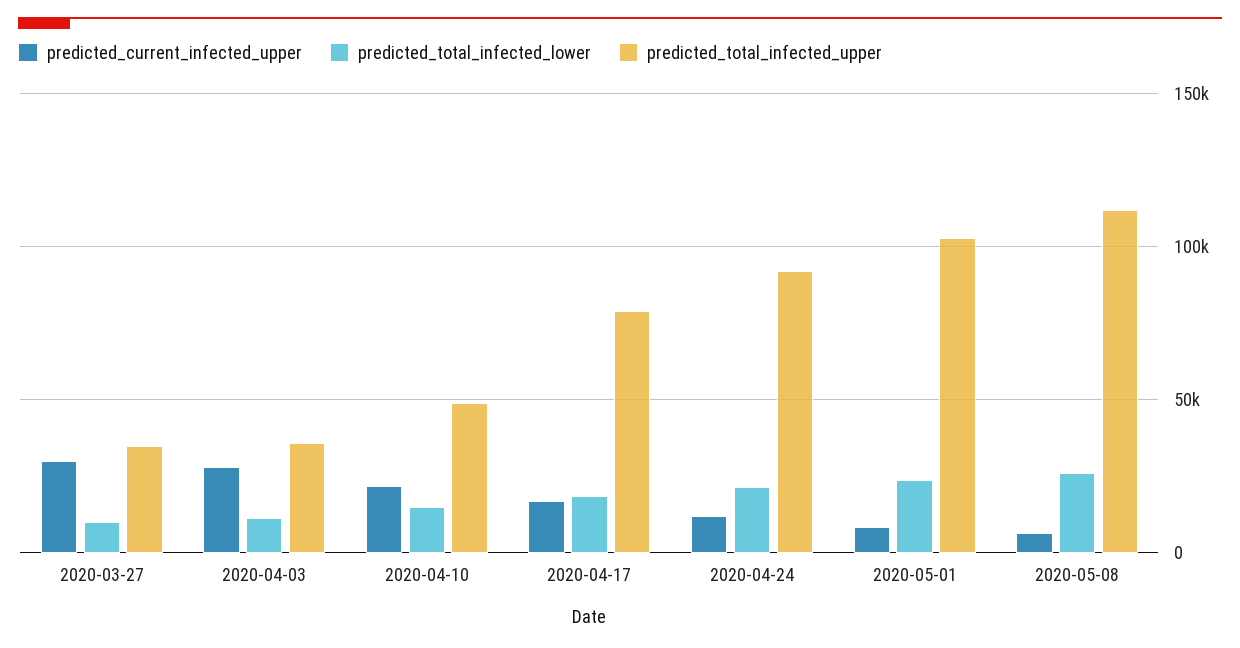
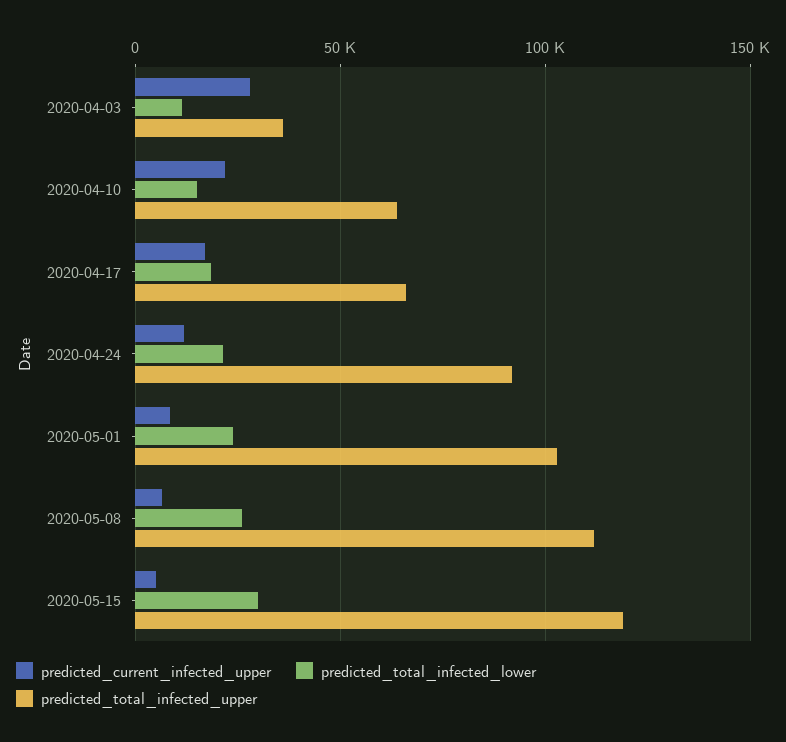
predicted_current_infected_upper, 2020-03-27: 30000 -> none
predicted_total_infected_lower, 2020-03-27: 10000 -> none
predicted_total_infected_upper, 2020-03-27: 35000 -> none
predicted_total_infected_upper, 2020-04-10: 50000 -> 65000
predicted_total_infected_upper, 2020-04-17: 80000 -> 65000
predicted_current_infected_upper, 2020-05-15: none -> 5000
predicted_total_infected_lower, 2020-05-15: none -> 30000
predicted_total_infected_upper, 2020-05-15: none -> 120000

